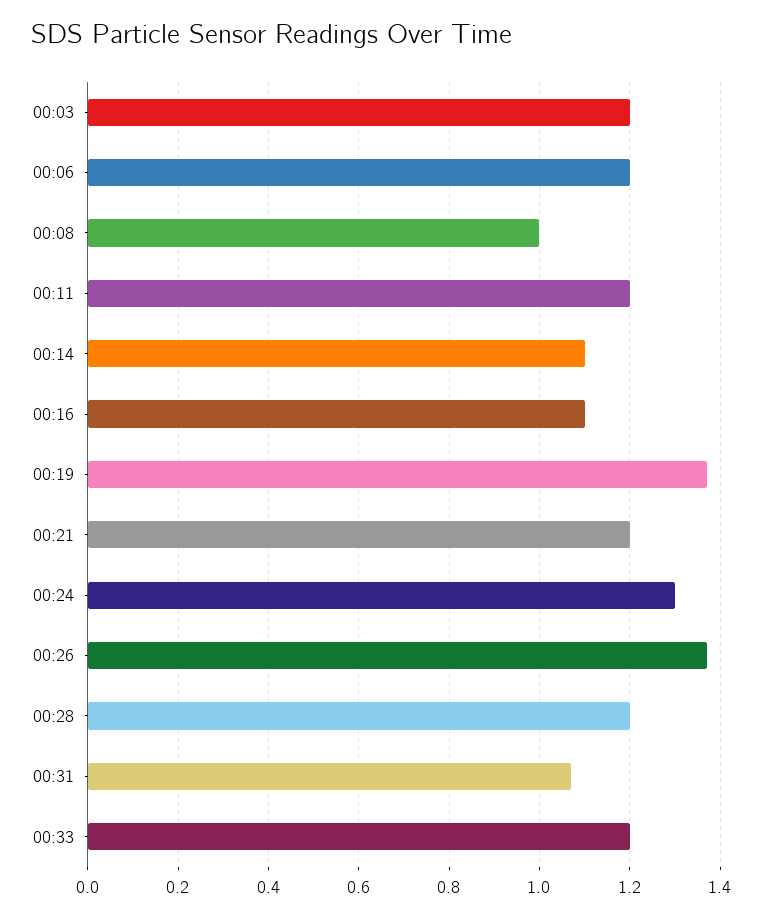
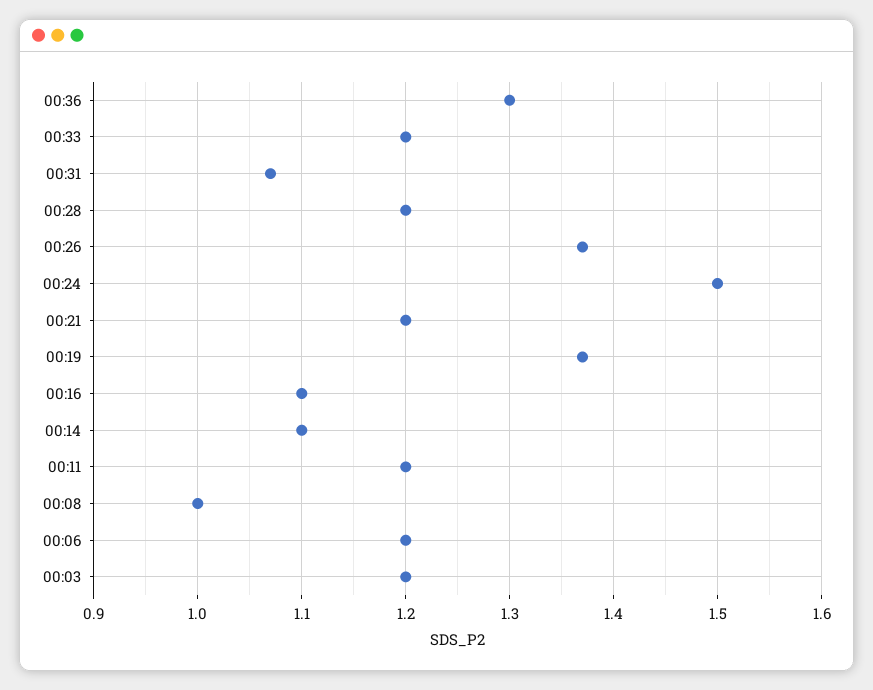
00:24: 1.3 -> 1.5
00:36: none -> 1.3

